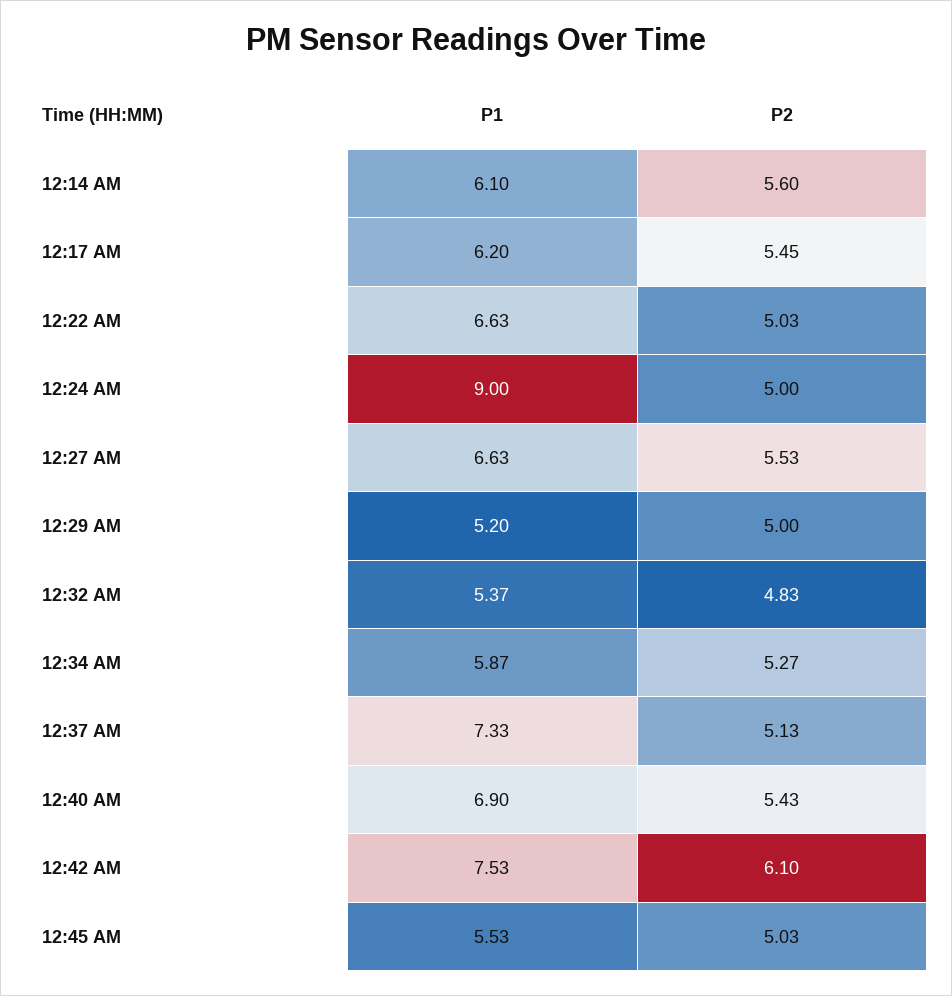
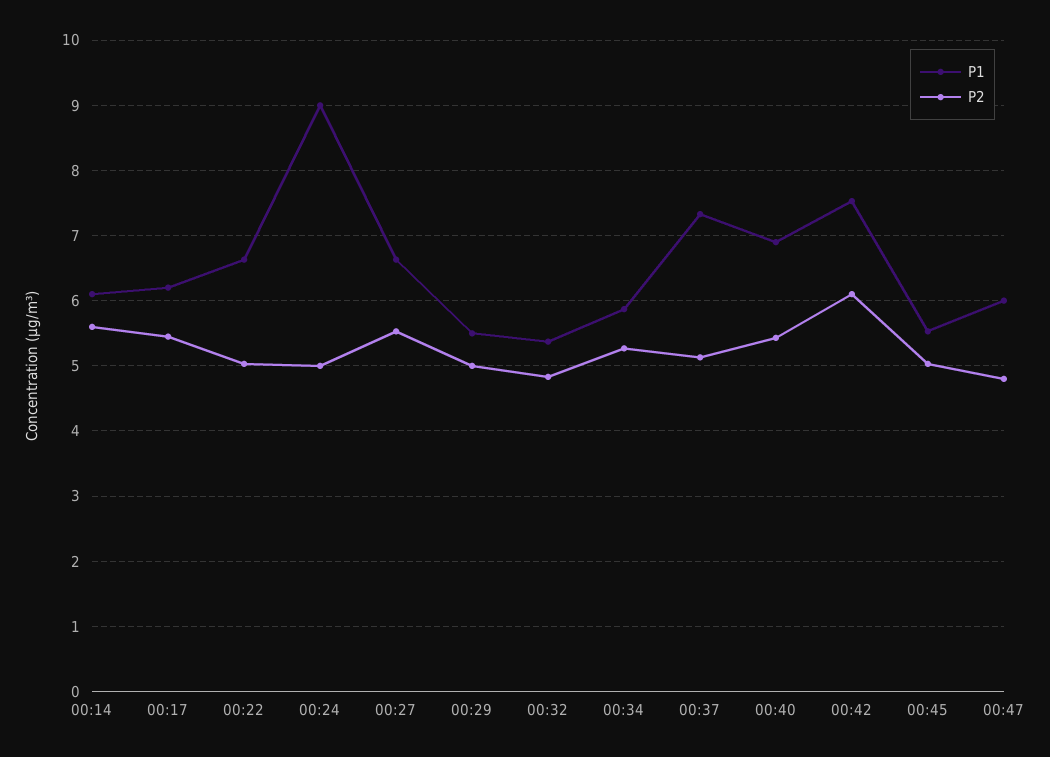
P1, 12:29 AM: 5.2 -> 5.5
P1, 00:47: none -> 6
P2, 00:47: none -> 4.8

